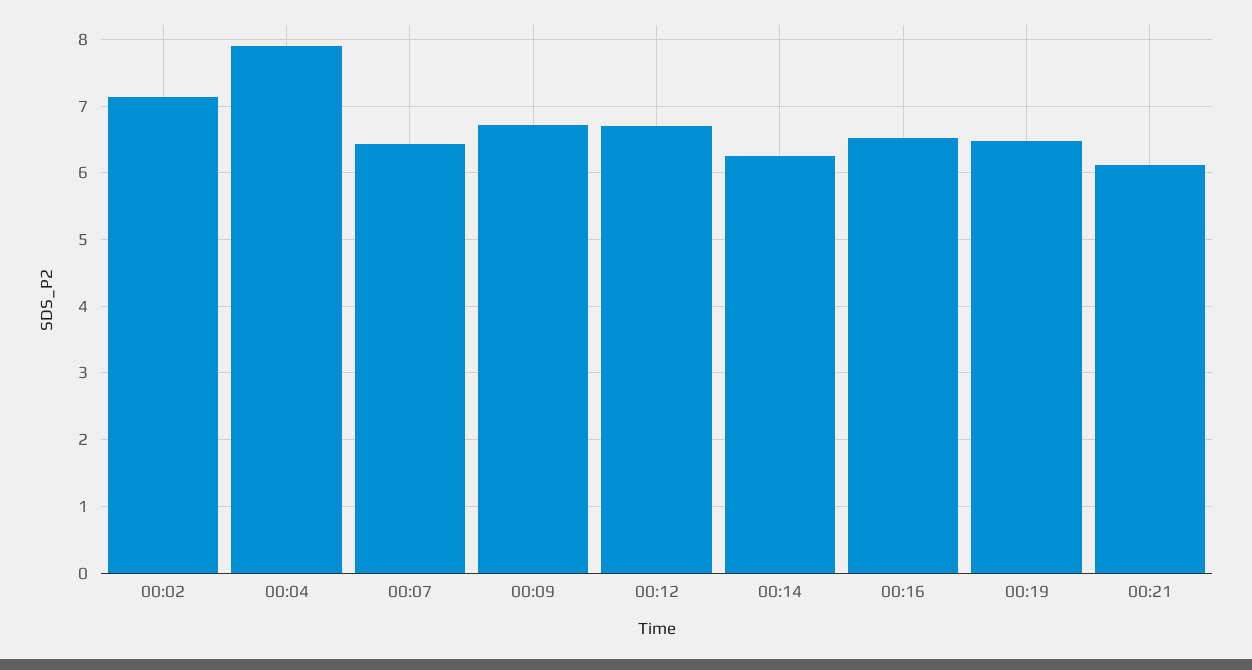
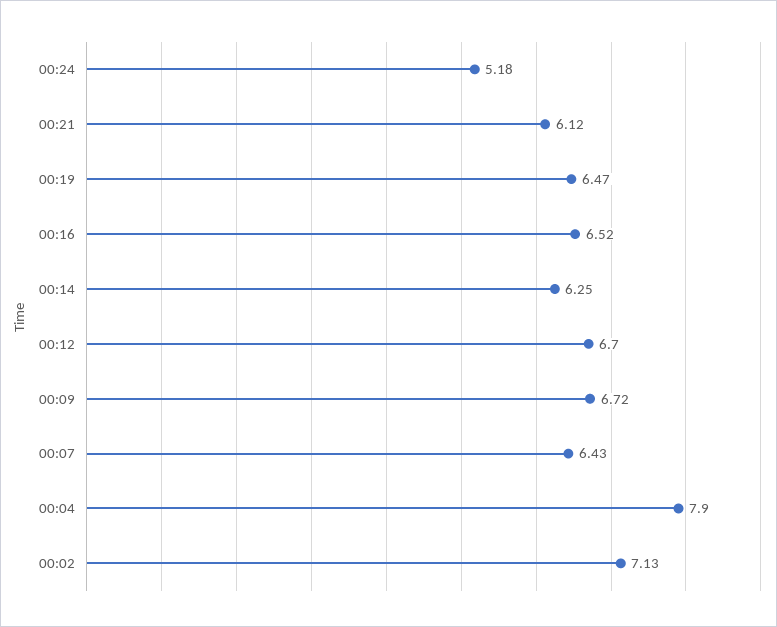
00:24: none -> 5.18

